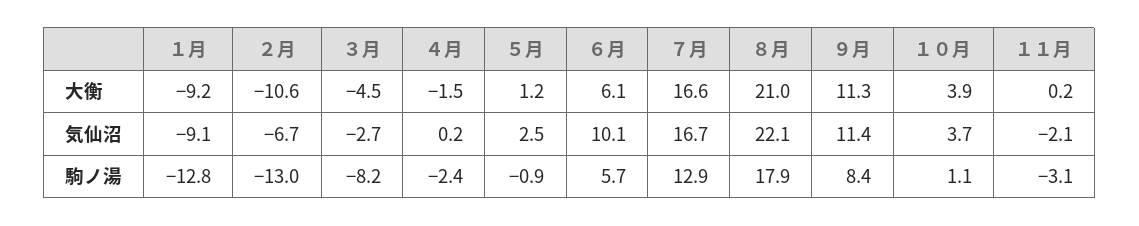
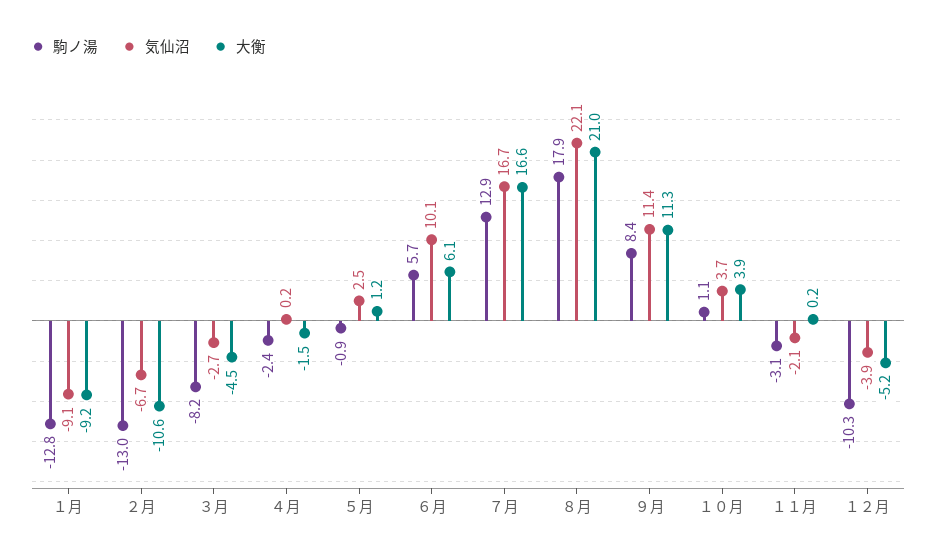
駒ノ湯, １２月: none -> -10.3
気仙沼, １２月: none -> -3.9
大衡, １２月: none -> -5.2

